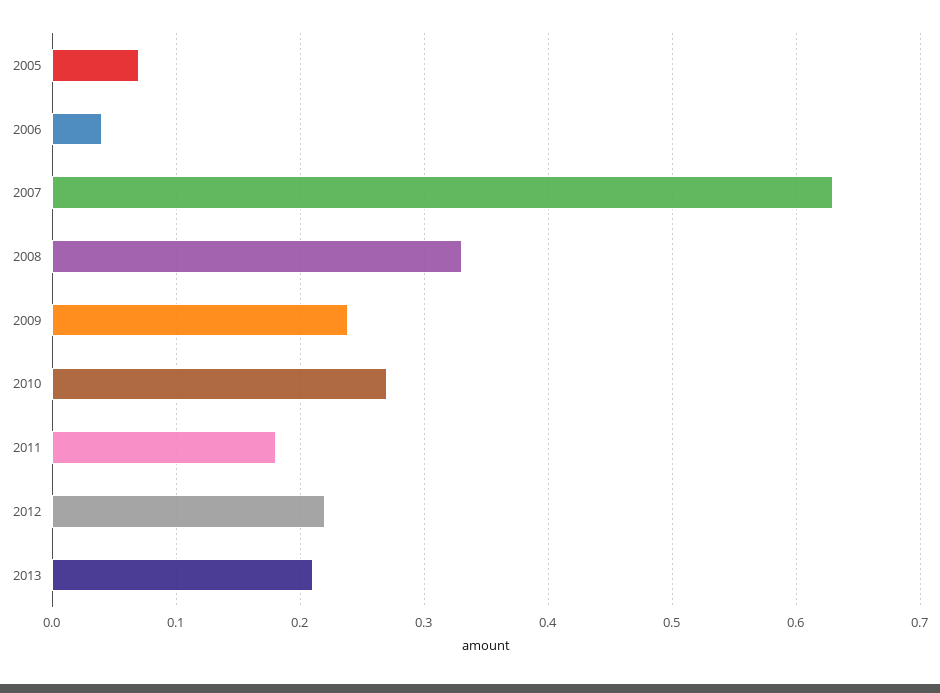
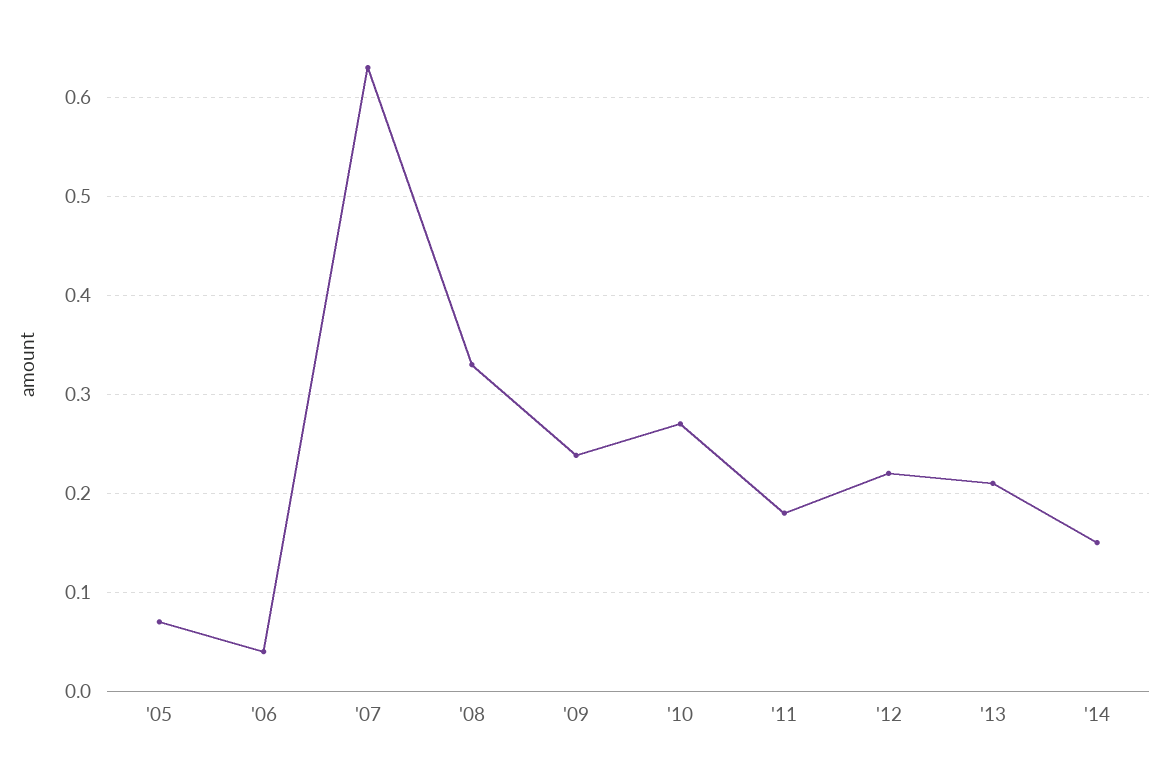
'14: none -> 0.15

